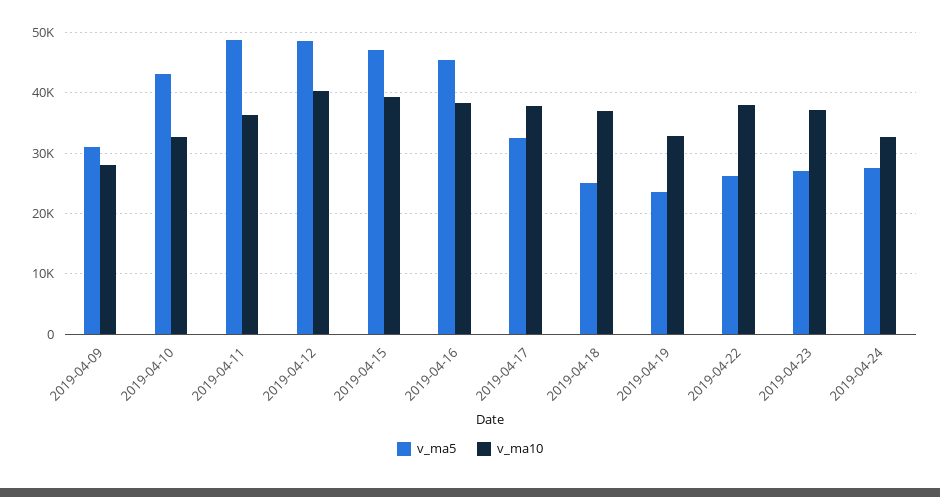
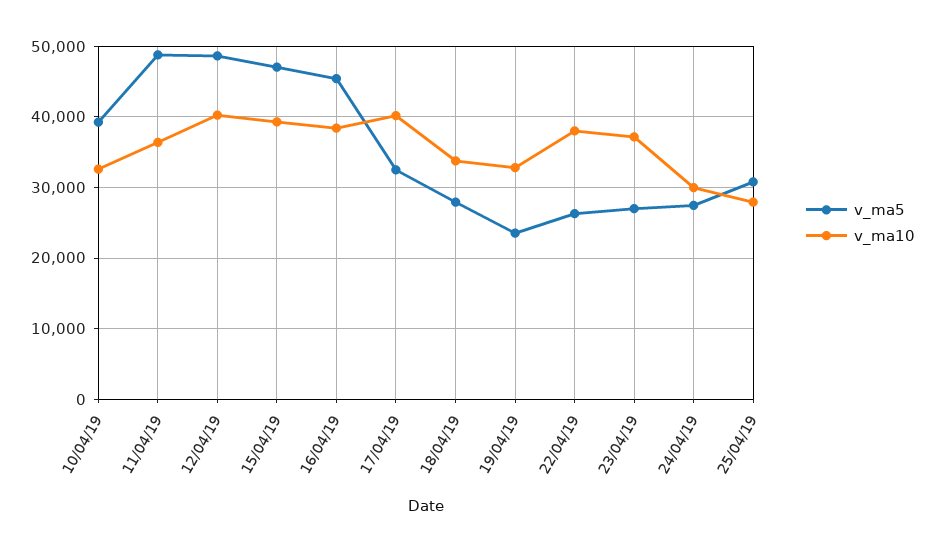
v_ma5, 2019-04-09: 31000 -> none
v_ma10, 2019-04-09: 28000 -> none
v_ma5, 2019-04-10: 43000 -> 39000
v_ma10, 2019-04-17: 38000 -> 40000
v_ma5, 2019-04-18: 25000 -> 28000
v_ma10, 2019-04-18: 37000 -> 34000
v_ma10, 2019-04-24: 33000 -> 30000
v_ma5, 25/04/19: none -> 31000
v_ma10, 25/04/19: none -> 28000

